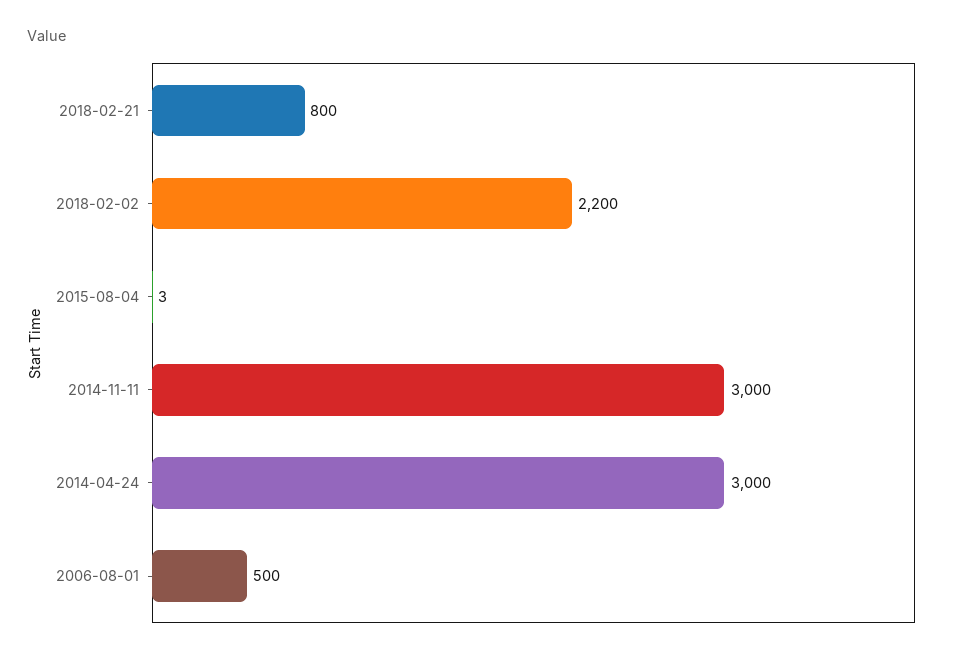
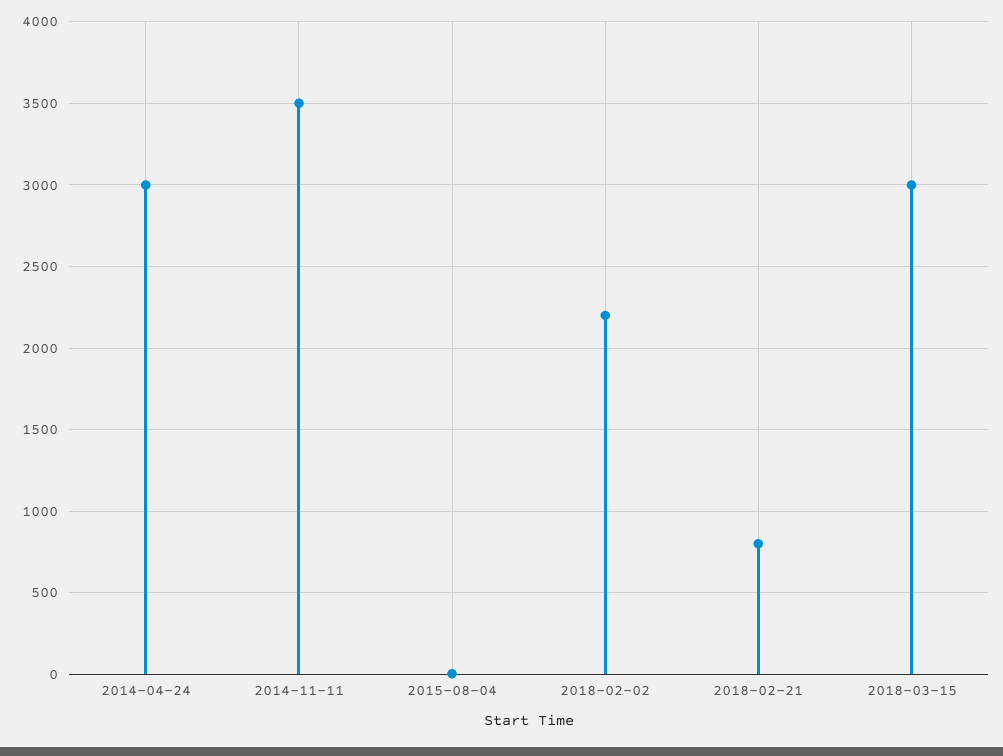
2014-11-11: 3000 -> 3500
2006-08-01: 500 -> none
2018-03-15: none -> 3000

